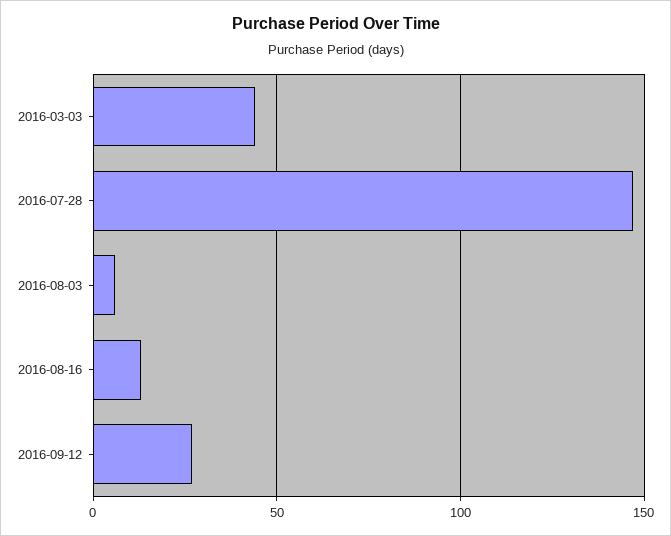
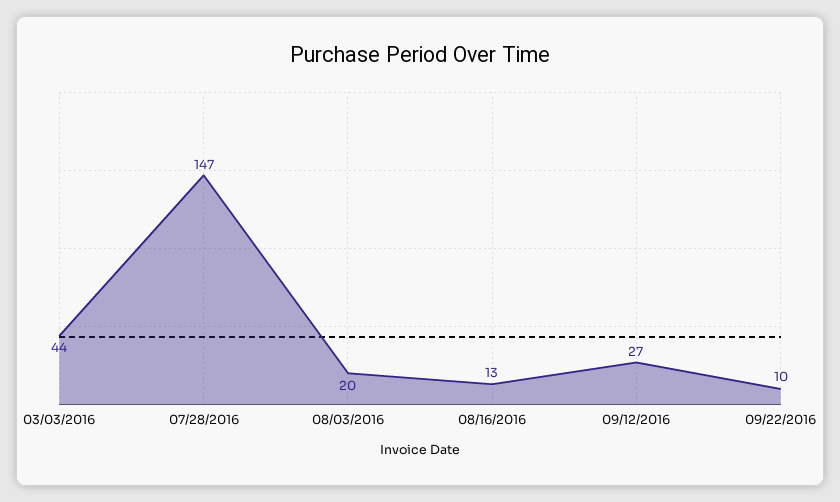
2016-08-03: 5 -> 20
09/22/2016: none -> 10

